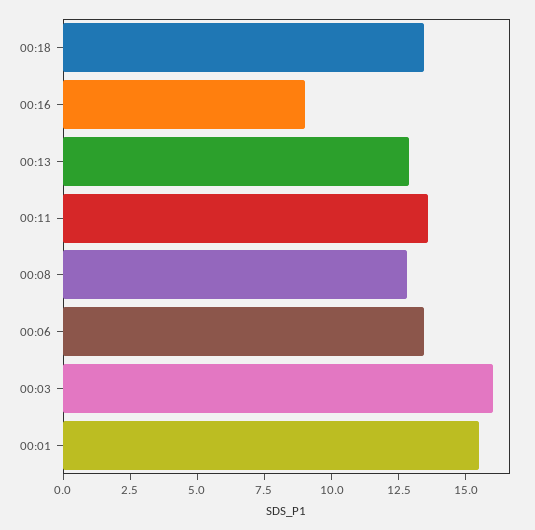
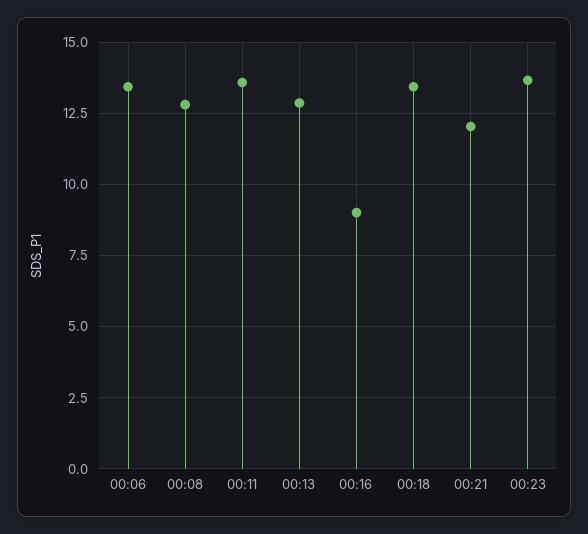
00:03: 16 -> none
00:01: 15.5 -> none
00:21: none -> 12
00:23: none -> 13.75

